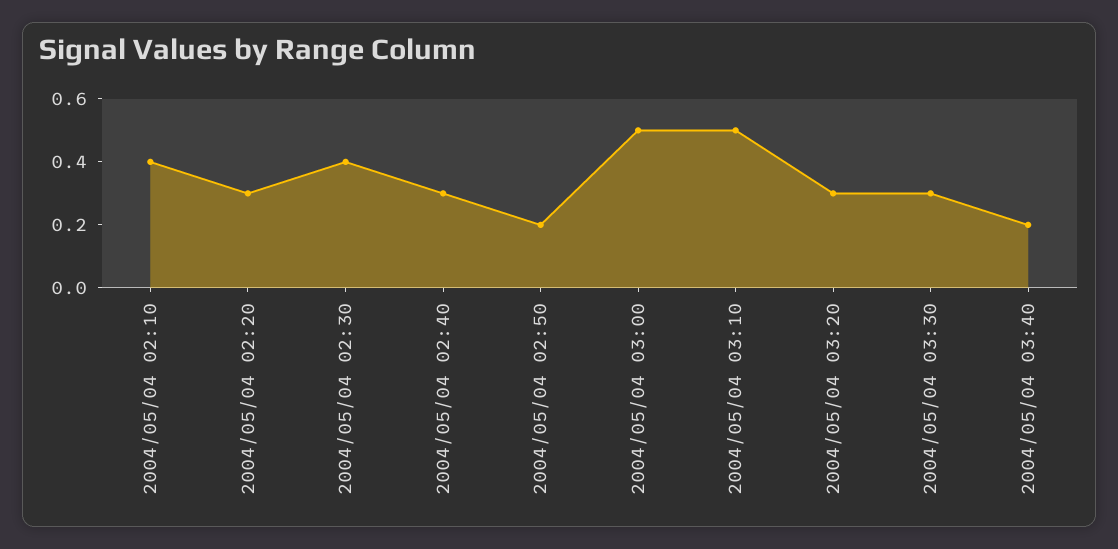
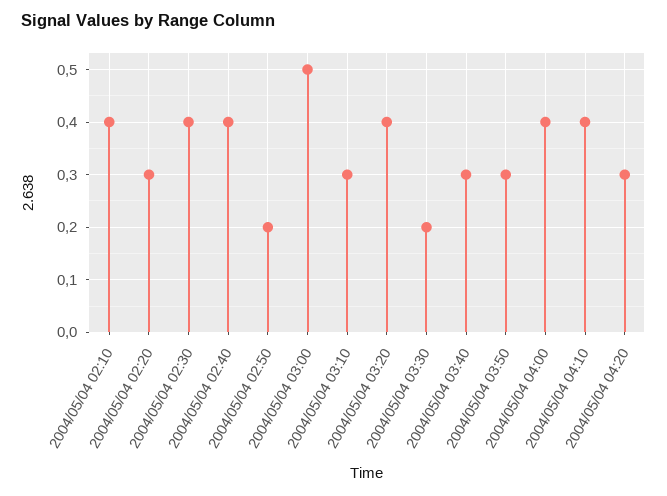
2004/05/04 02:40: 0.3 -> 0.4
2004/05/04 03:10: 0.5 -> 0.3
2004/05/04 03:20: 0.3 -> 0.4
2004/05/04 03:30: 0.3 -> 0.2
2004/05/04 03:40: 0.2 -> 0.3
2004/05/04 03:50: none -> 0.3
2004/05/04 04:00: none -> 0.4
2004/05/04 04:10: none -> 0.4
2004/05/04 04:20: none -> 0.3

